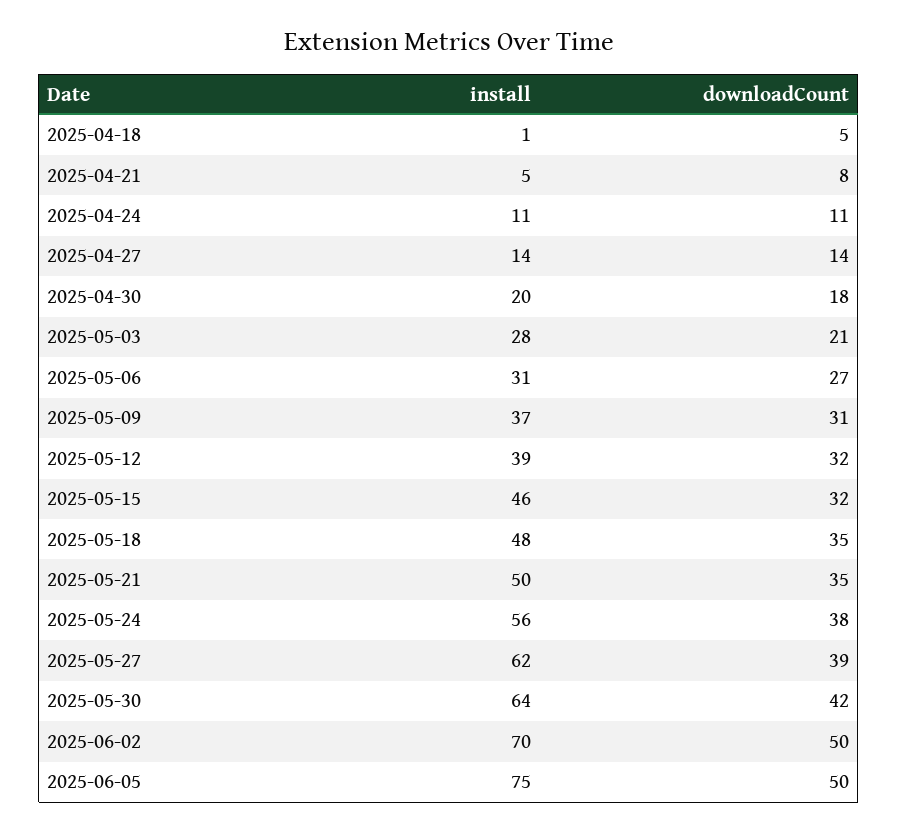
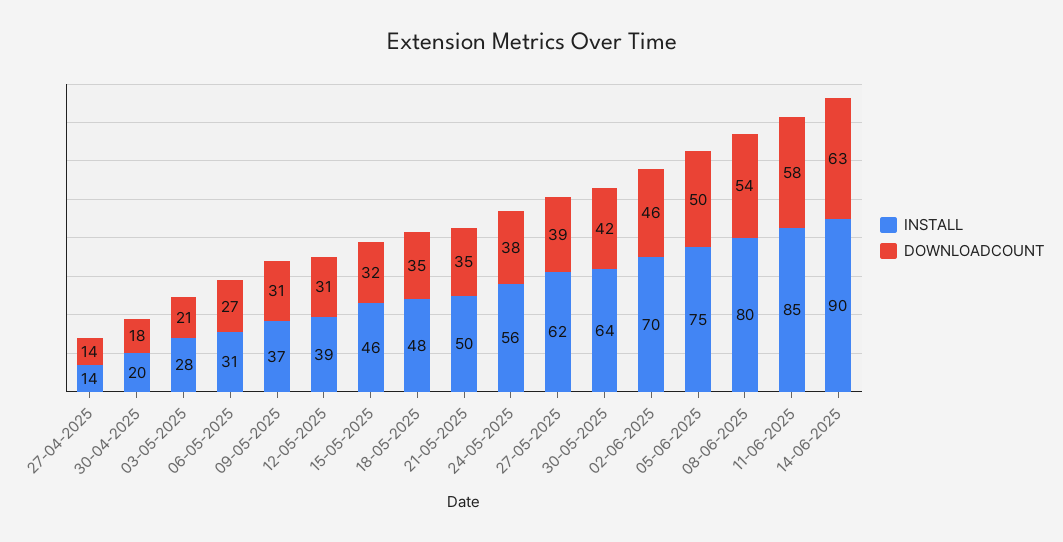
install, 2025-04-18: 1 -> none
downloadCount, 2025-04-18: 5 -> none
install, 2025-04-21: 5 -> none
downloadCount, 2025-04-21: 8 -> none
install, 2025-04-24: 11 -> none
downloadCount, 2025-04-24: 11 -> none
downloadCount, 2025-05-12: 32 -> 31
downloadCount, 2025-06-02: 50 -> 46
install, 08-06-2025: none -> 80
downloadCount, 08-06-2025: none -> 54
install, 11-06-2025: none -> 85
downloadCount, 11-06-2025: none -> 58
install, 14-06-2025: none -> 90
downloadCount, 14-06-2025: none -> 63

